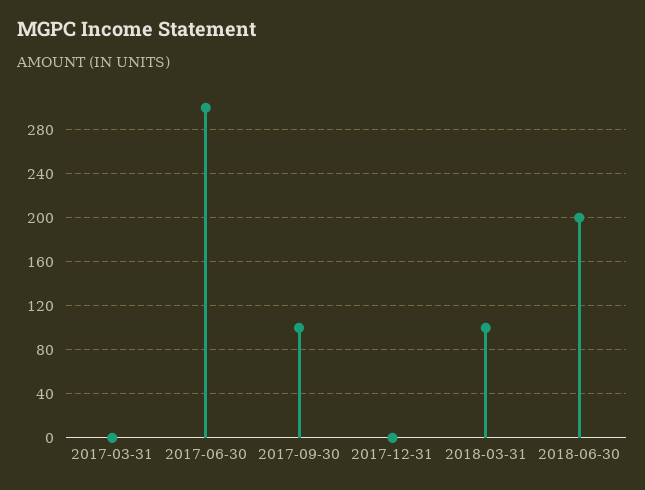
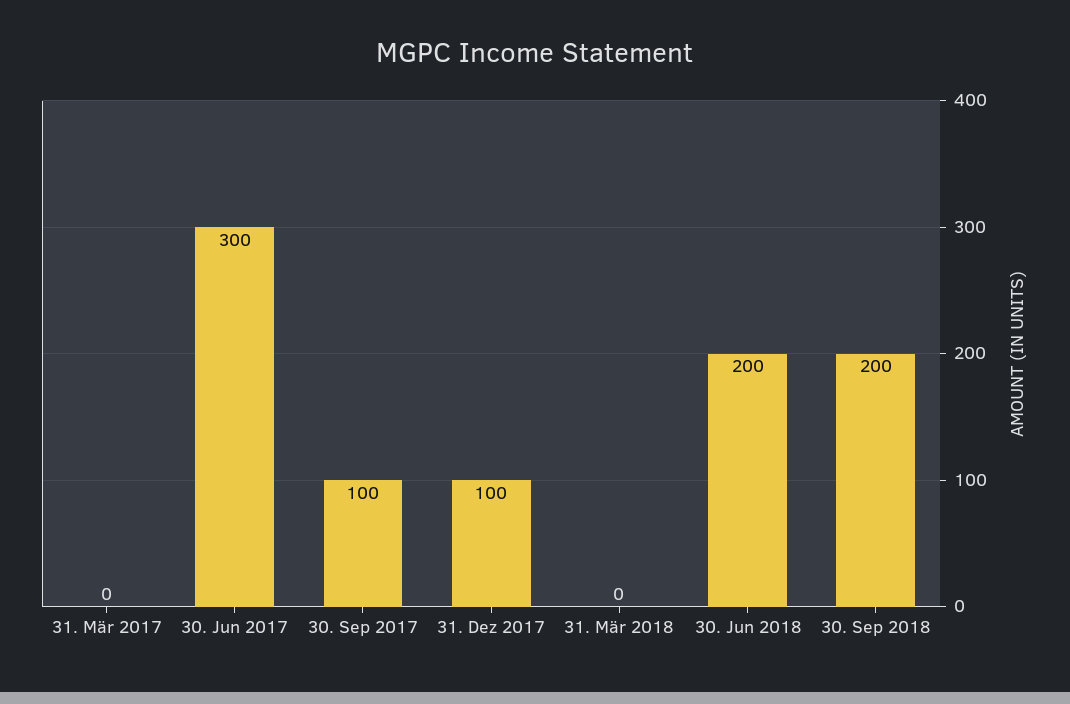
2017-12-31: 0 -> 100
2018-03-31: 100 -> 0
30. Sep 2018: none -> 200

